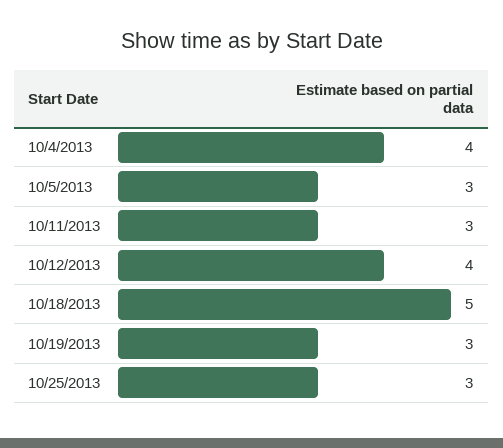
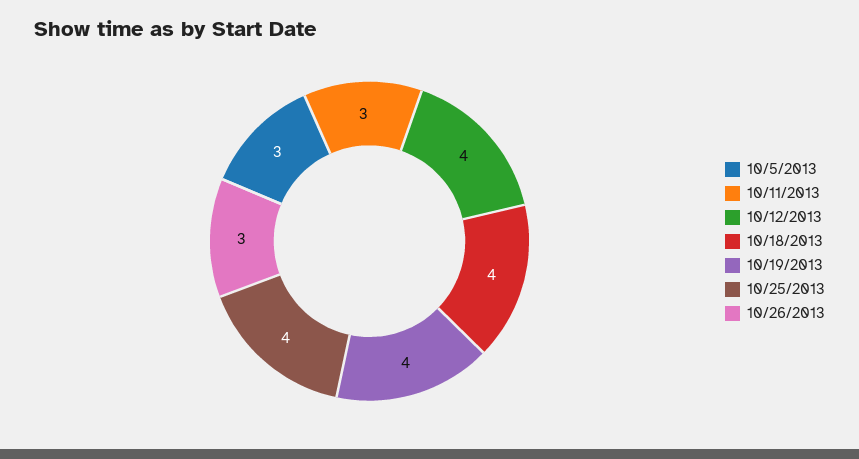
10/4/2013: 4 -> none
10/18/2013: 5 -> 4
10/19/2013: 3 -> 4
10/25/2013: 3 -> 4
10/26/2013: none -> 3

